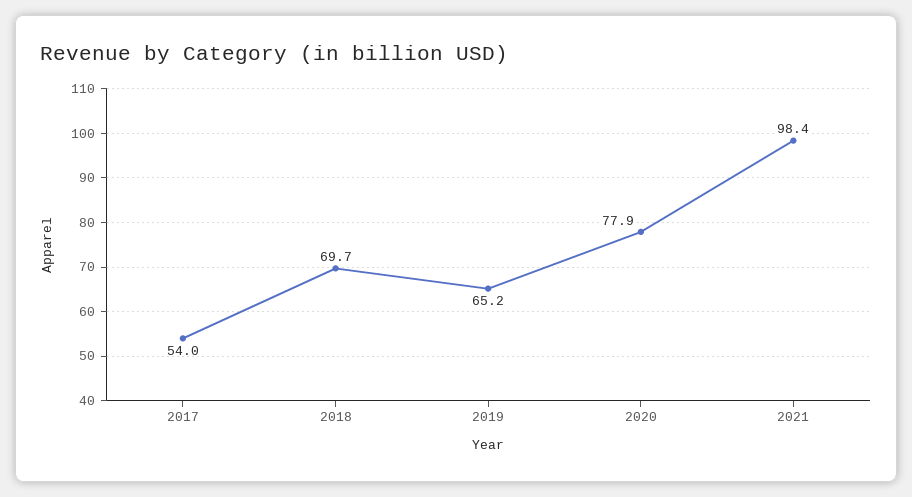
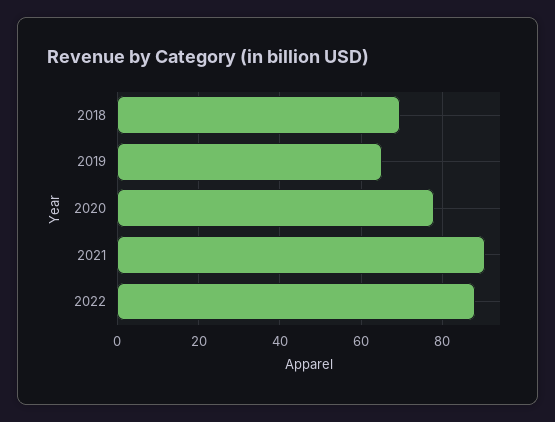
2017: 54 -> none
2021: 98.4 -> 90
2022: none -> 88

